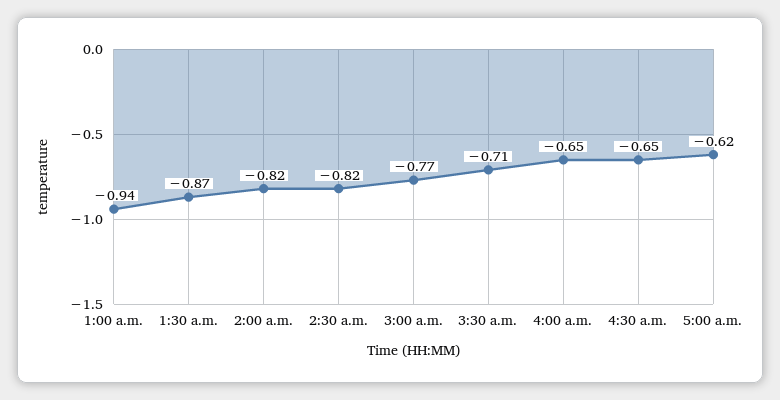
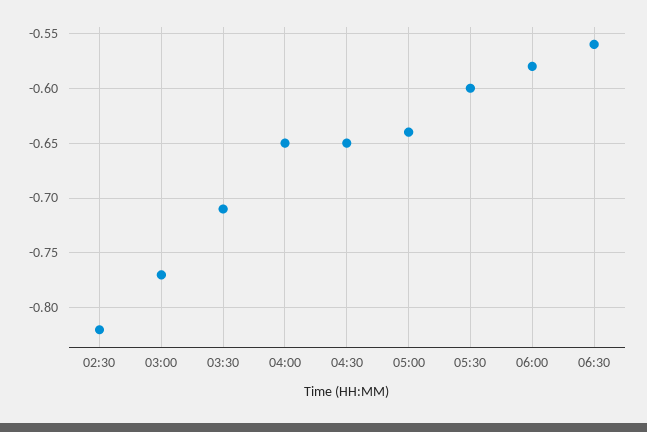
1:00 a.m.: -0.94 -> none
1:30 a.m.: -0.87 -> none
2:00 a.m.: -0.82 -> none
5:00 a.m.: -0.62 -> -0.64
05:30: none -> -0.6
06:00: none -> -0.58
06:30: none -> -0.56

